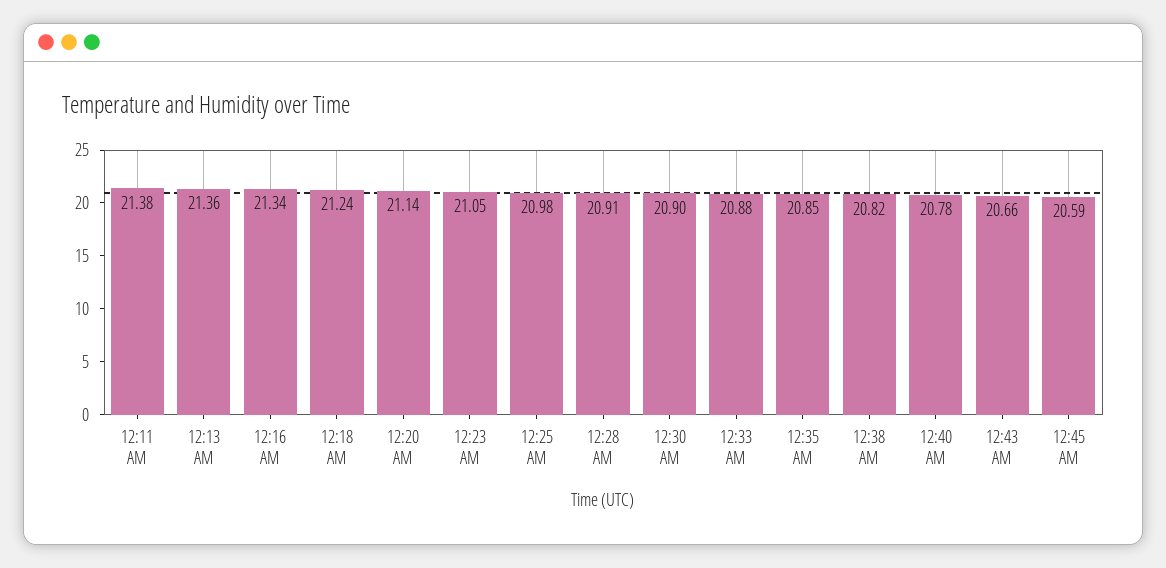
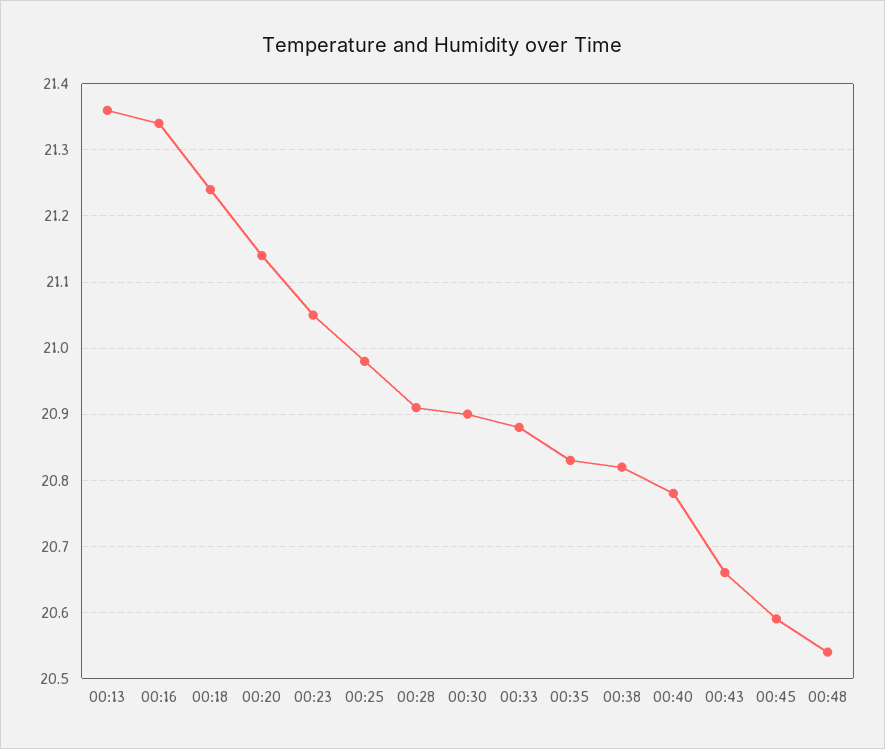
12:11 AM: 21.38 -> none
12:35 AM: 20.85 -> 20.83
00:48: none -> 20.54

